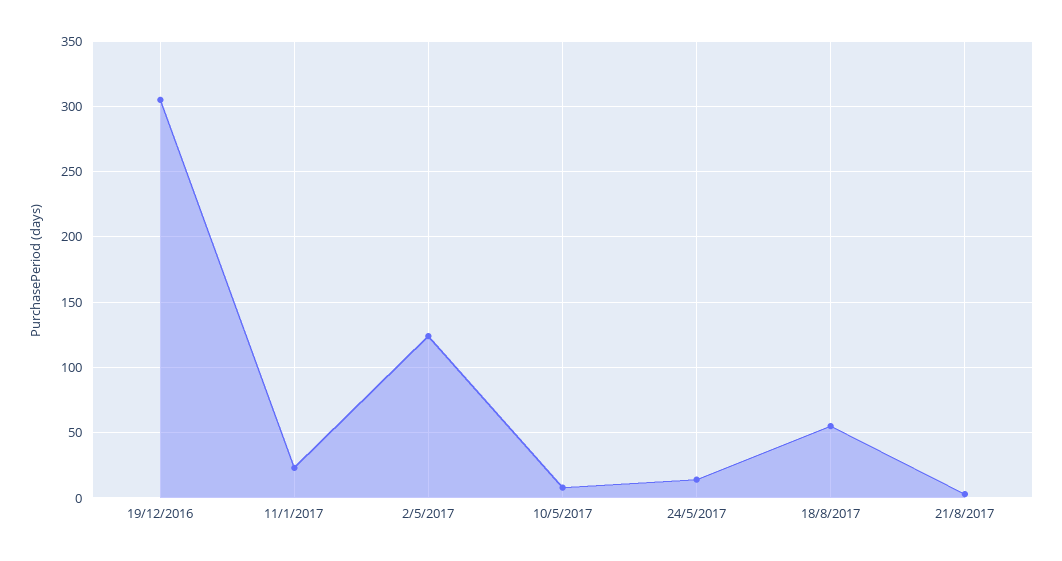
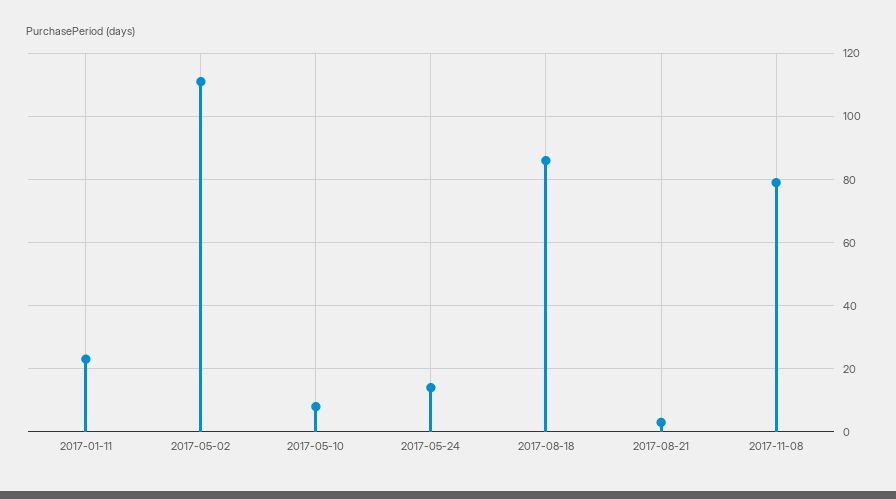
19/12/2016: 305 -> none
2/5/2017: 125 -> 110
18/8/2017: 55 -> 85
2017-11-08: none -> 80

